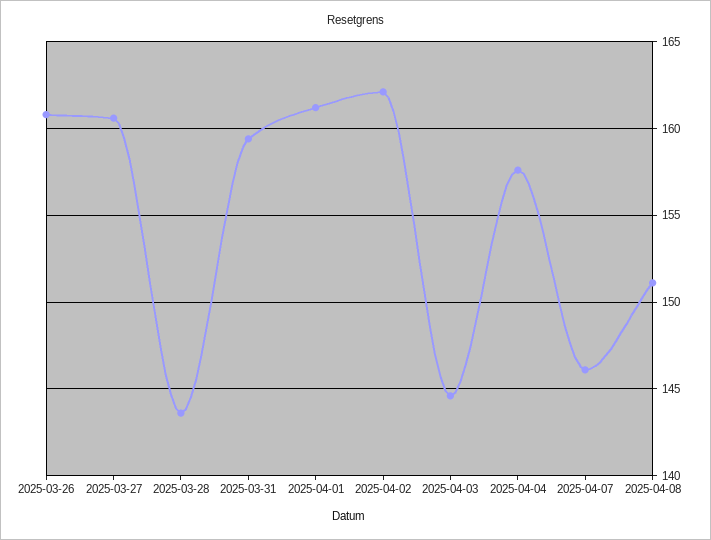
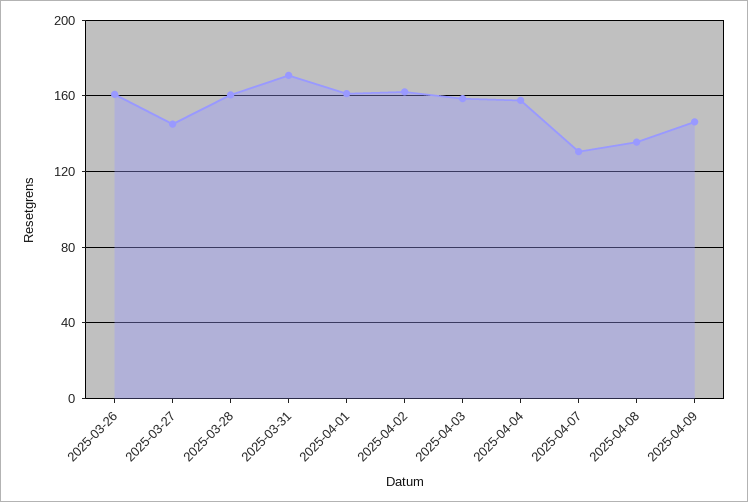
2025-03-27: 160.5 -> 145
2025-03-28: 143.5 -> 160
2025-03-31: 159.5 -> 170
2025-04-03: 144.5 -> 160
2025-04-07: 146 -> 130
2025-04-08: 151 -> 135
2025-04-09: none -> 145

